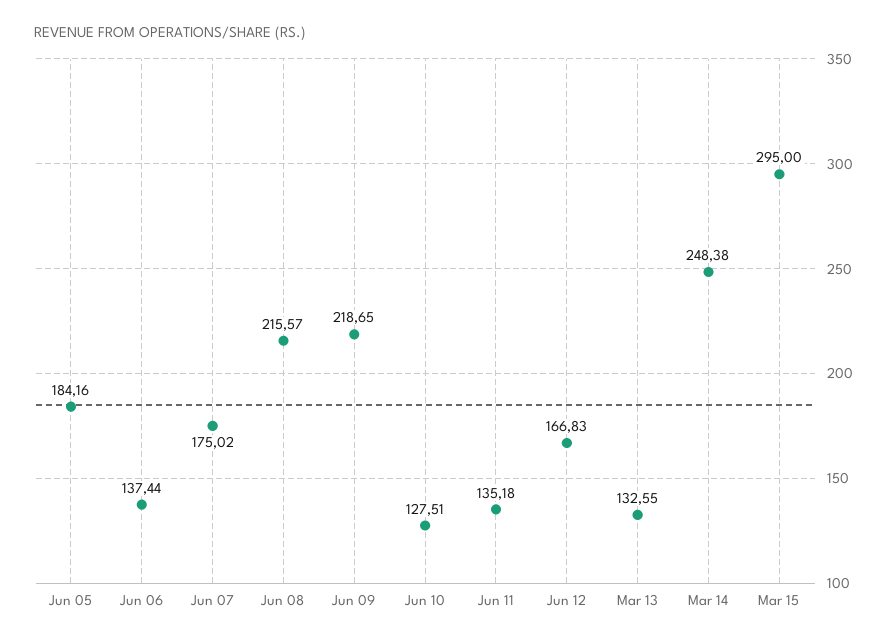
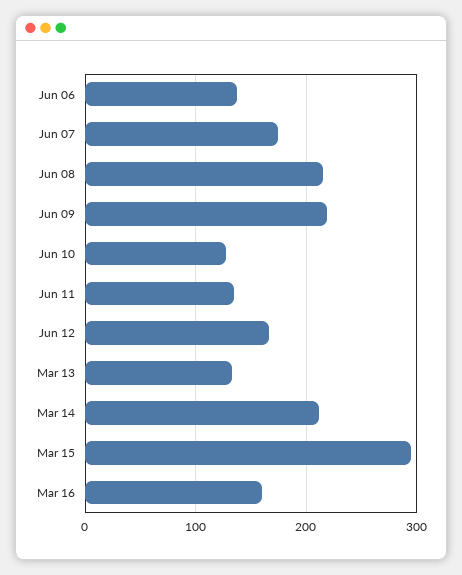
Jun 05: 184.16 -> none
Mar 14: 248.38 -> 210
Mar 16: none -> 160

